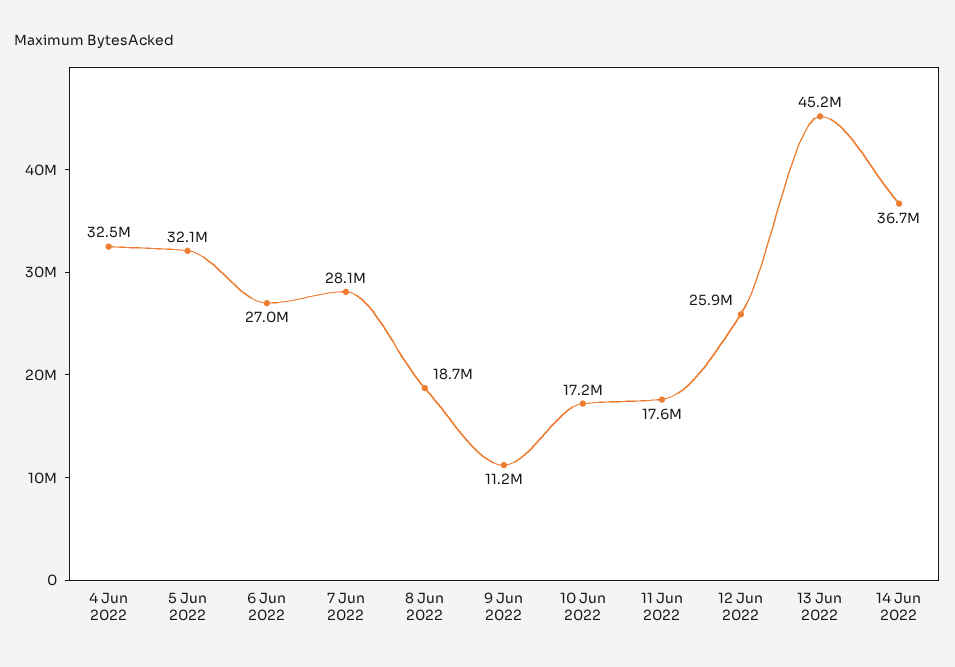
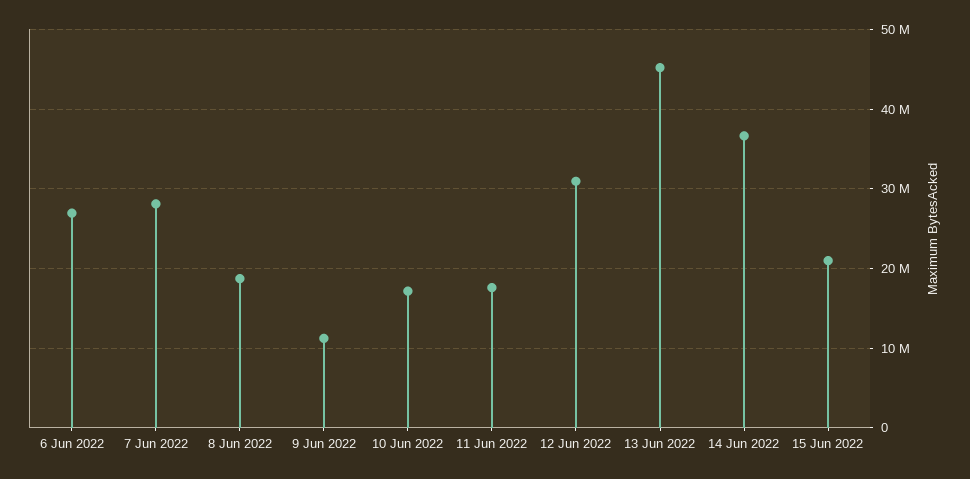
4 Jun 2022: 32500000 -> none
5 Jun 2022: 32100000 -> none
12 Jun 2022: 25900000 -> 31000000
15 Jun 2022: none -> 21000000

